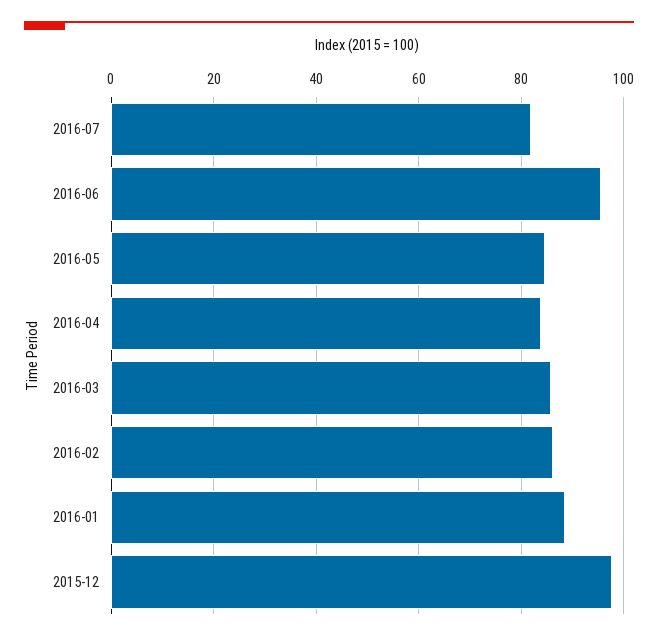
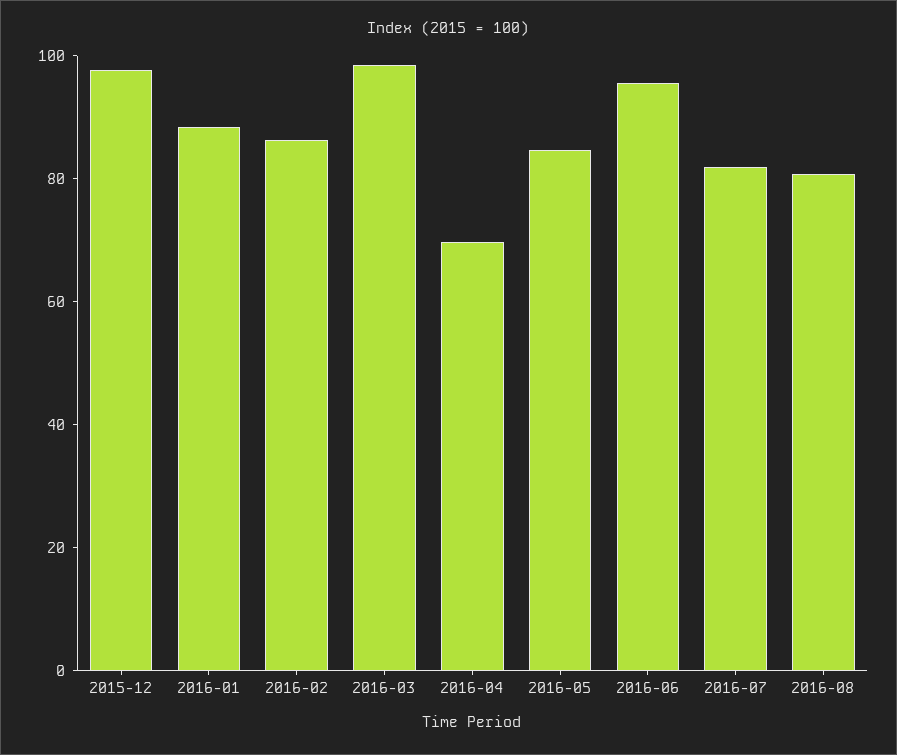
2016-04: 84 -> 70
2016-03: 86 -> 100
2016-08: none -> 80

